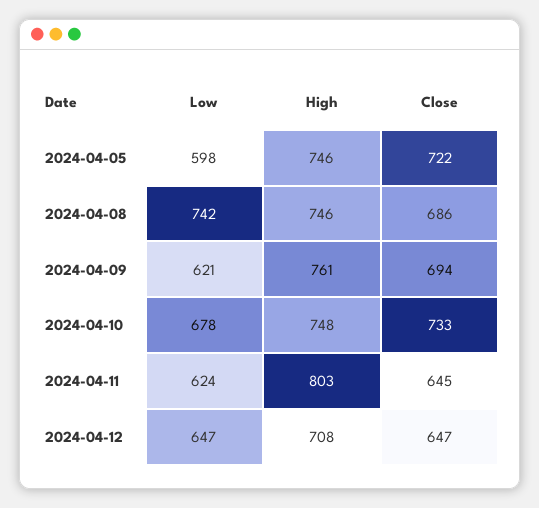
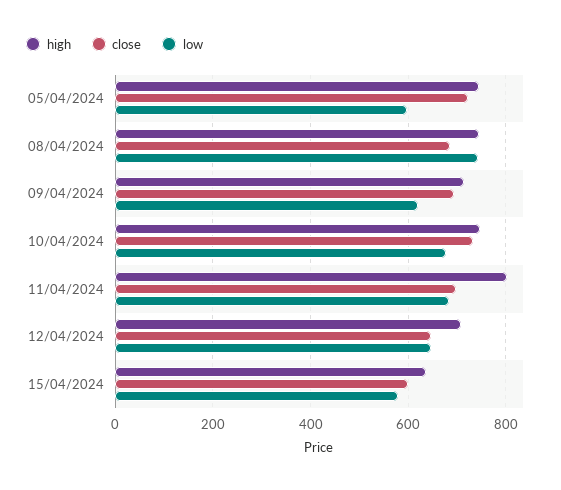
High, 2024-04-09: 761 -> 720
Low, 2024-04-11: 624 -> 680
Close, 2024-04-11: 645 -> 700
High, 15/04/2024: none -> 640
Close, 15/04/2024: none -> 600
Low, 15/04/2024: none -> 580

